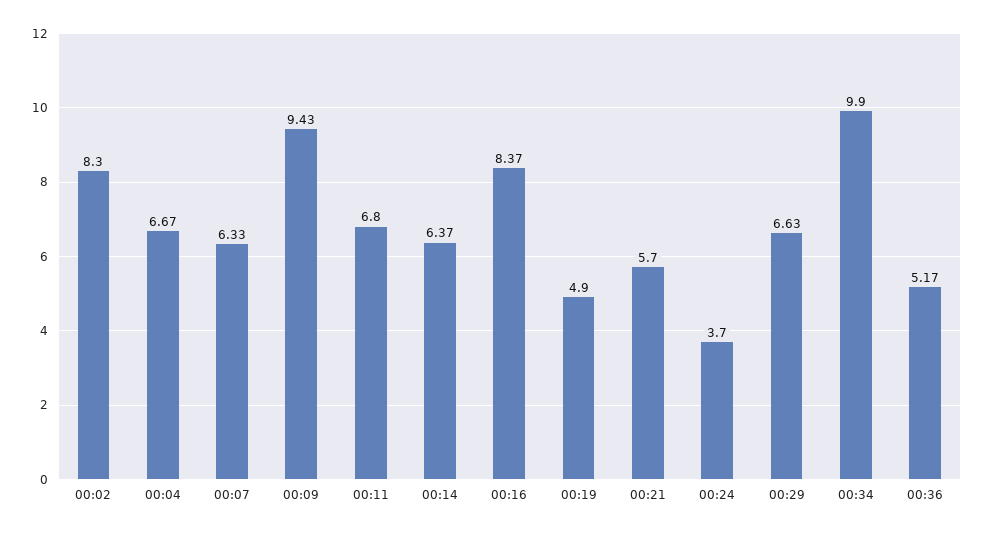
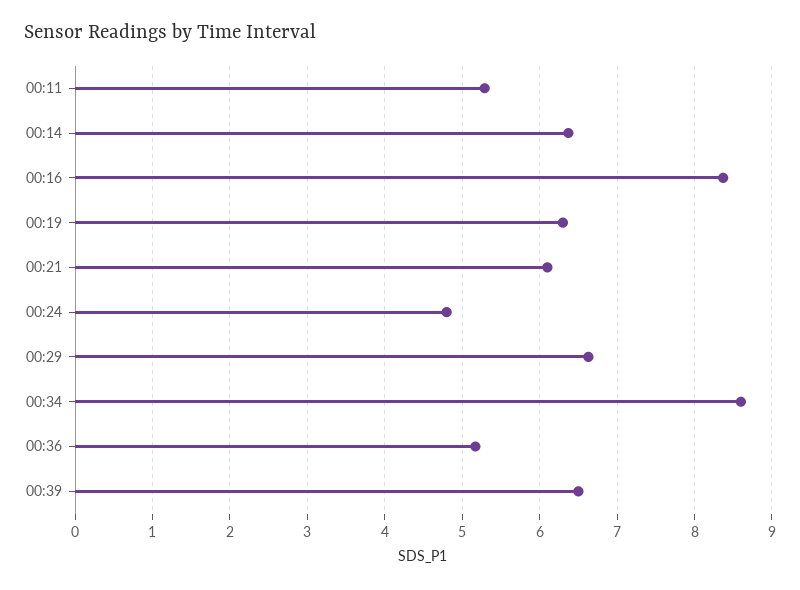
00:02: 8.3 -> none
00:04: 6.67 -> none
00:07: 6.33 -> none
00:09: 9.43 -> none
00:11: 6.8 -> 5.3
00:19: 4.9 -> 6.3
00:21: 5.7 -> 6.1
00:24: 3.7 -> 4.8
00:34: 9.9 -> 8.6
00:39: none -> 6.5

